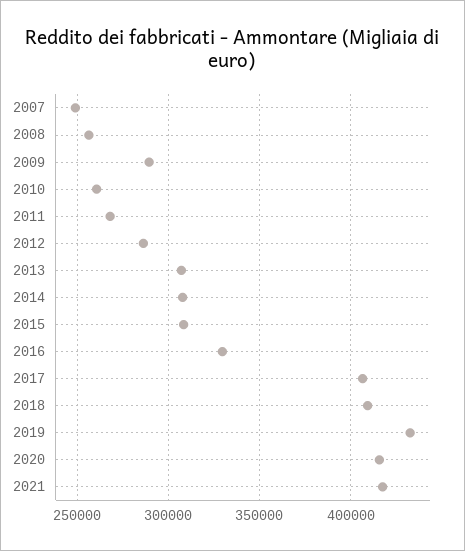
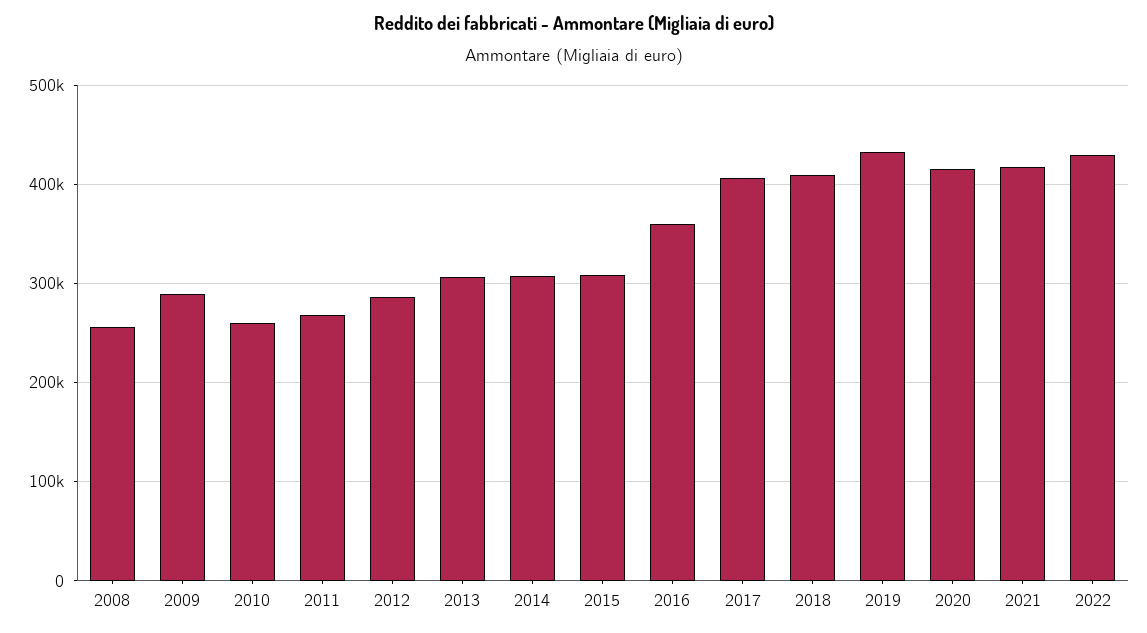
2007: 250000 -> none
2016: 330000 -> 360000
2022: none -> 430000

